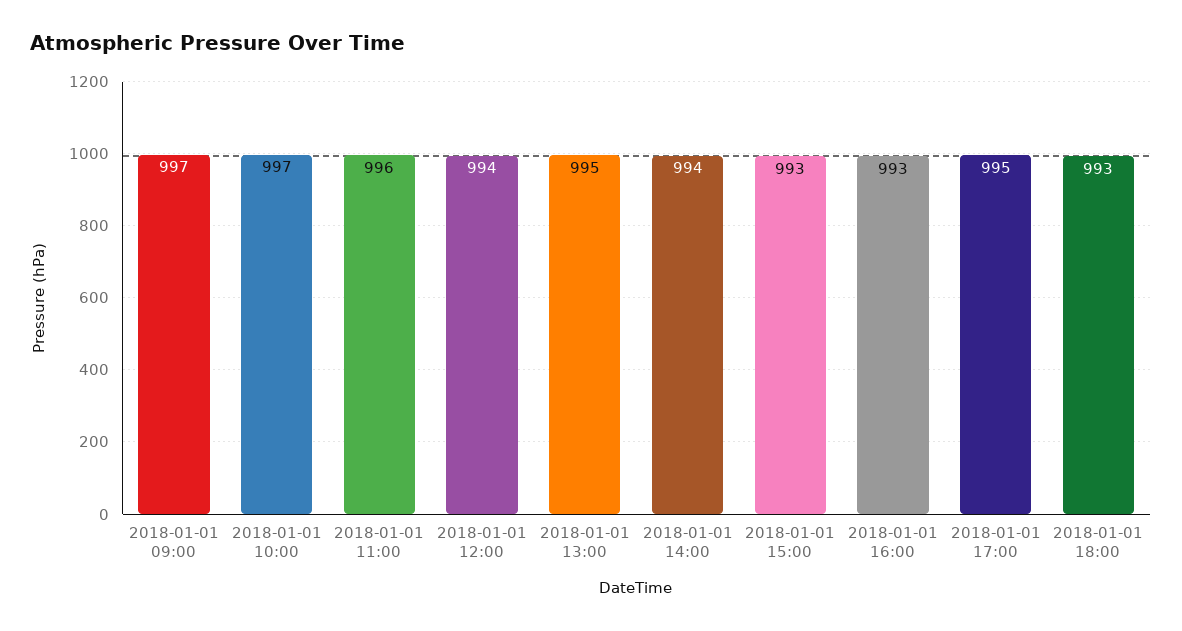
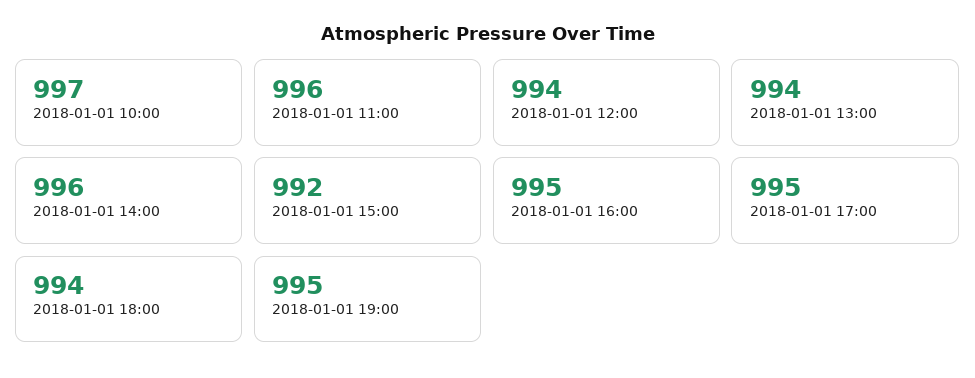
2018-01-01 09:00: 997 -> none
2018-01-01 13:00: 995 -> 994
2018-01-01 14:00: 994 -> 996
2018-01-01 15:00: 993 -> 992
2018-01-01 16:00: 993 -> 995
2018-01-01 18:00: 993 -> 994
2018-01-01 19:00: none -> 995

